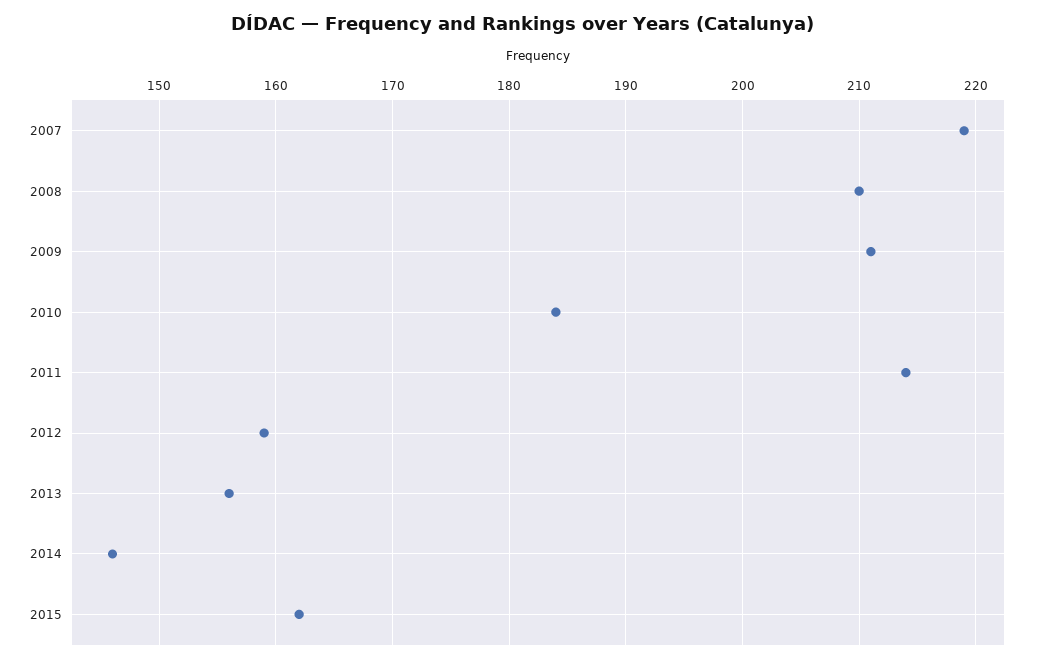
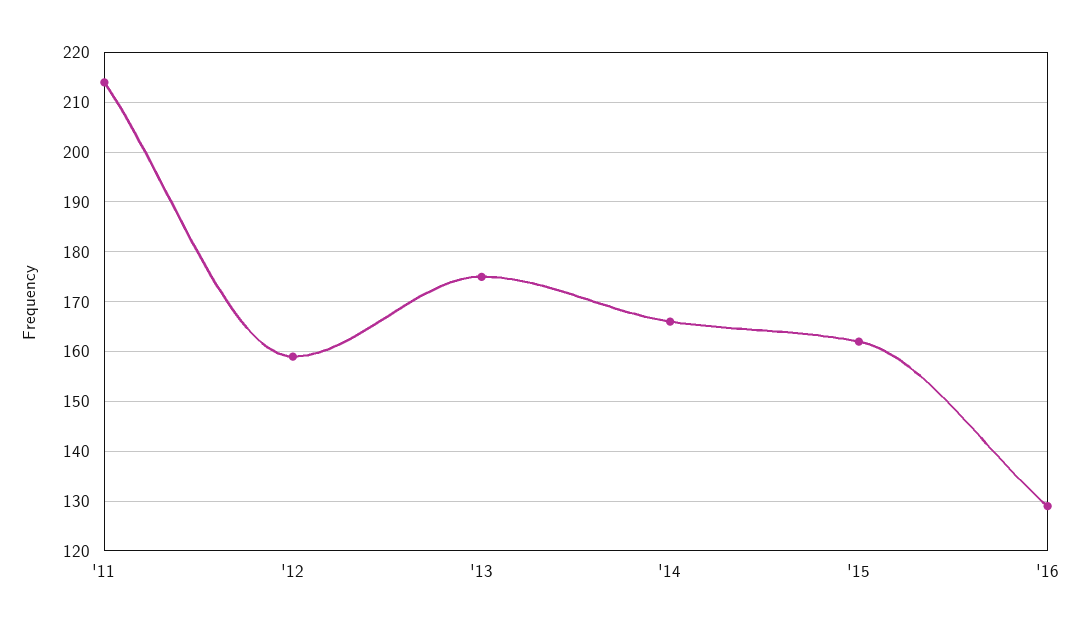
2007: 219 -> none
2008: 210 -> none
2009: 211 -> none
2010: 184 -> none
2013: 156 -> 175
2014: 146 -> 165
'16: none -> 130

